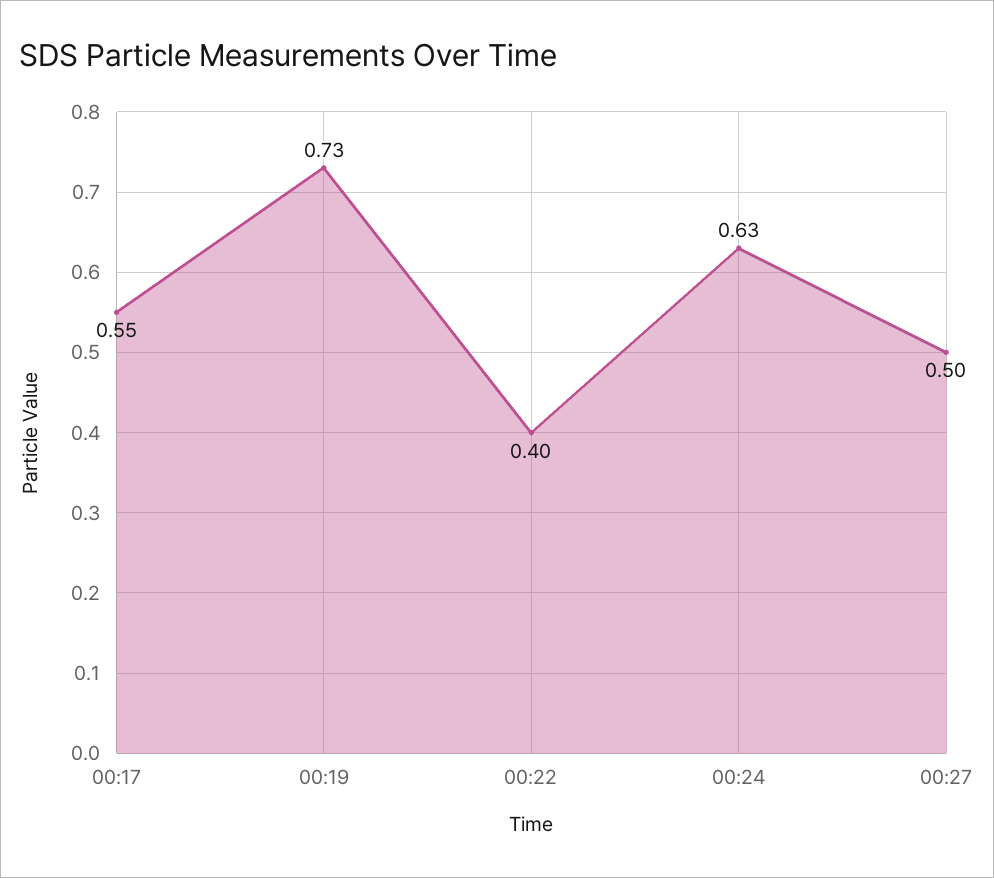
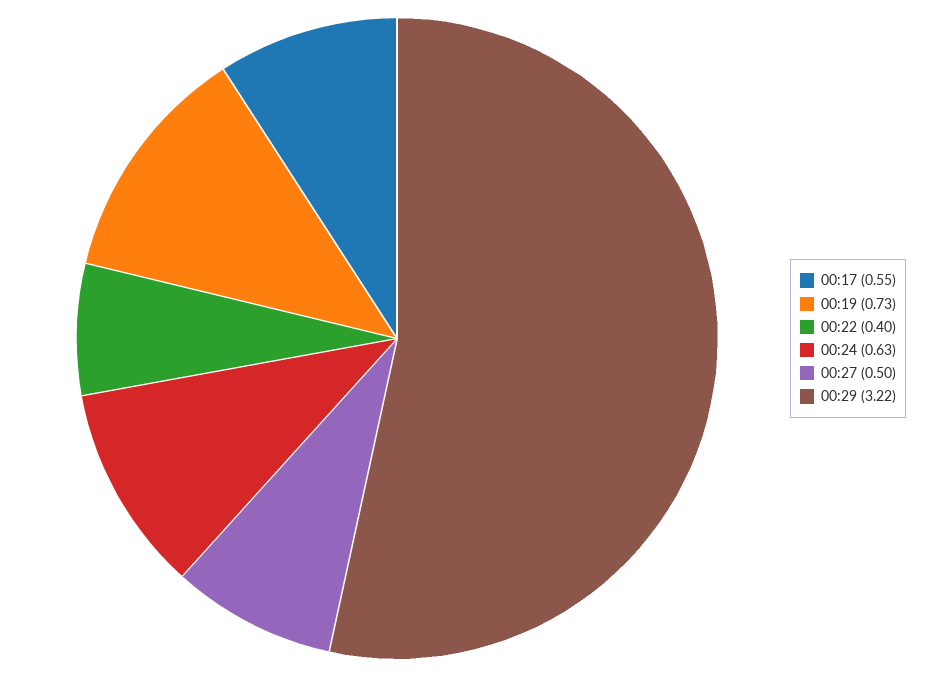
00:29: none -> 3.22

